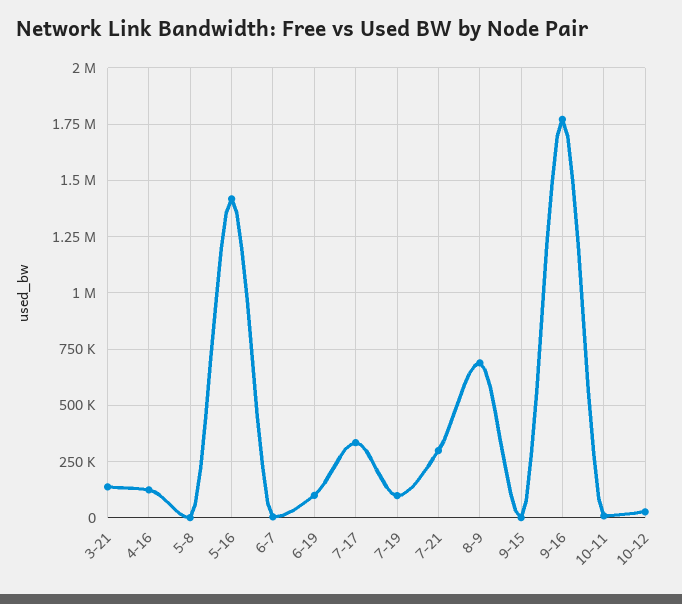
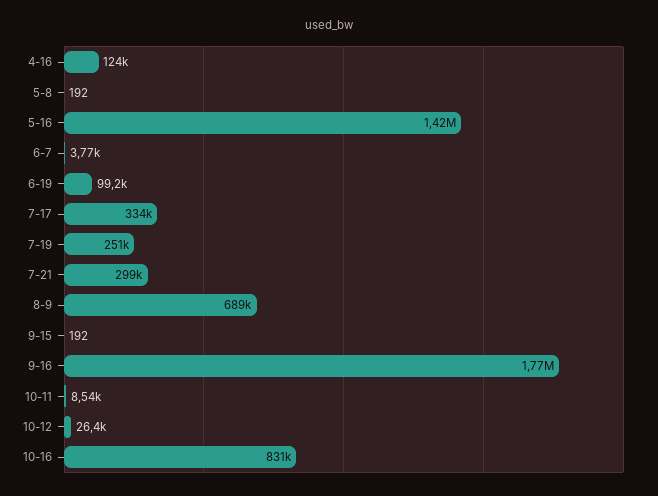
3-21: 150000 -> none
7-19: 100000 -> 251000
10-16: none -> 831000

